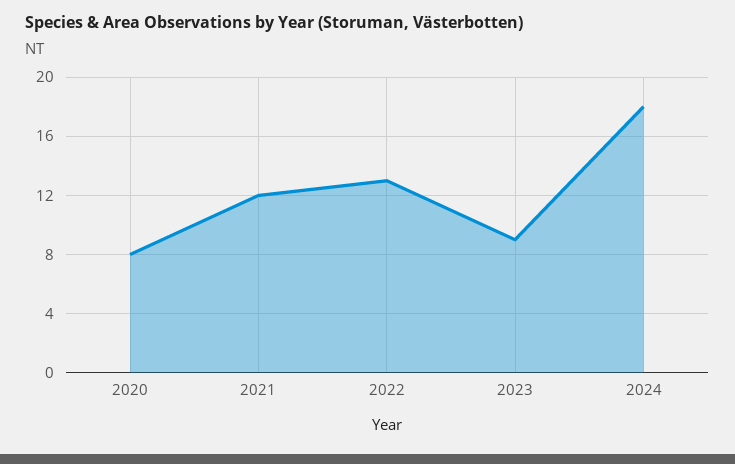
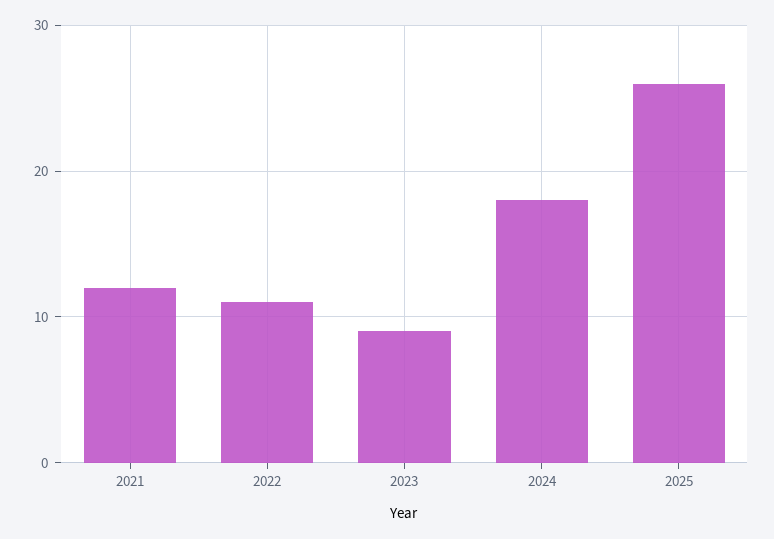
2020: 8 -> none
2022: 13 -> 11
2025: none -> 26

